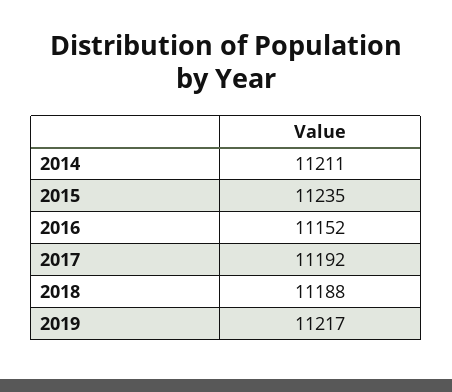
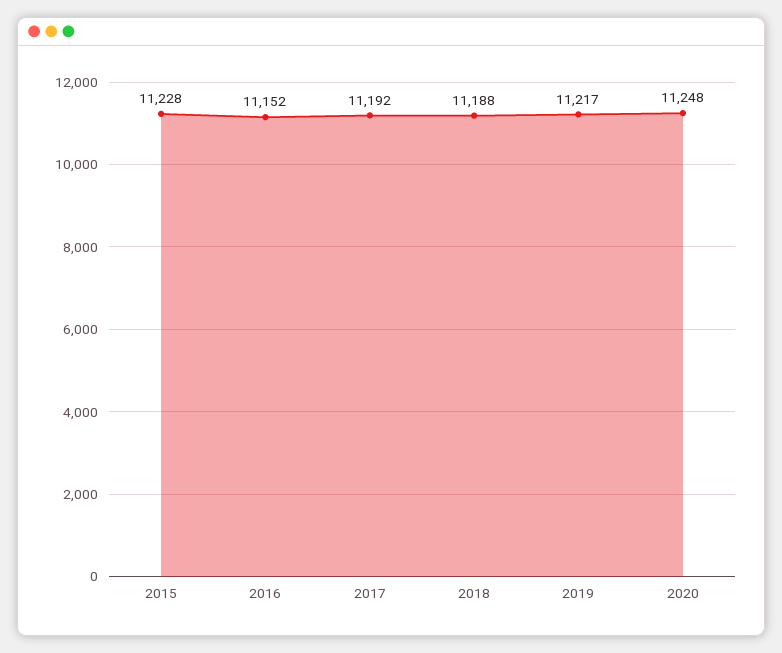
2014: 11211 -> none
2015: 11235 -> 11228
2020: none -> 11248

